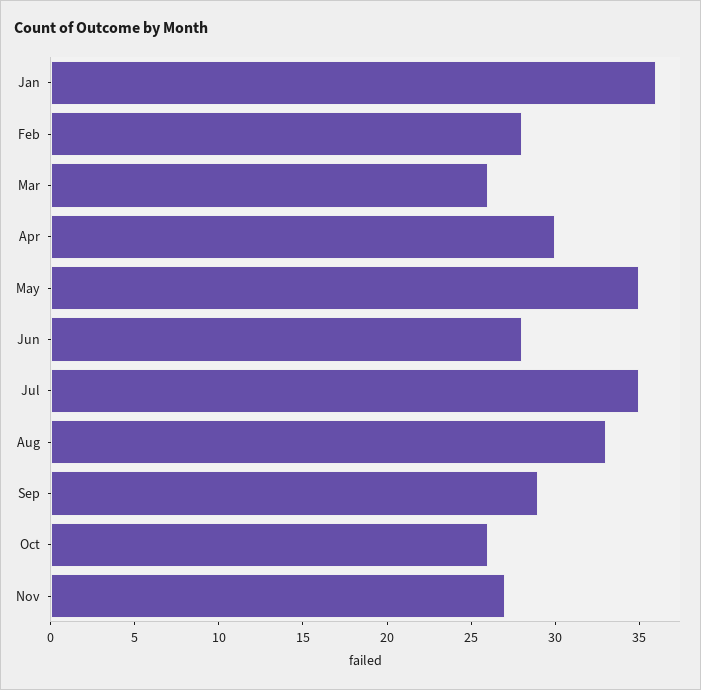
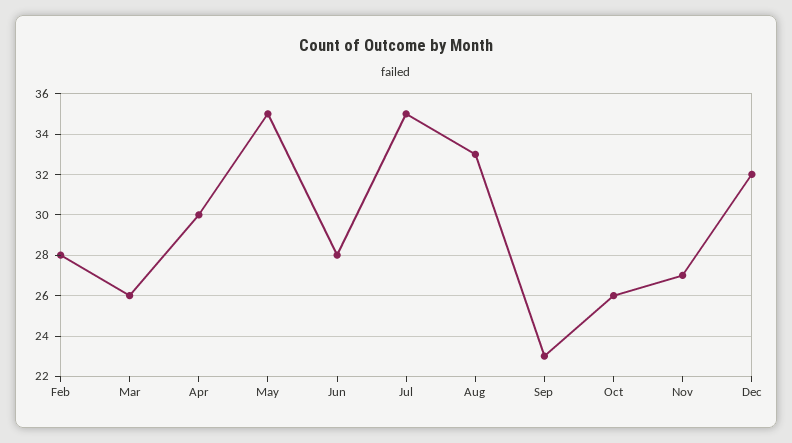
Jan: 36 -> none
Sep: 29 -> 23
Dec: none -> 32

